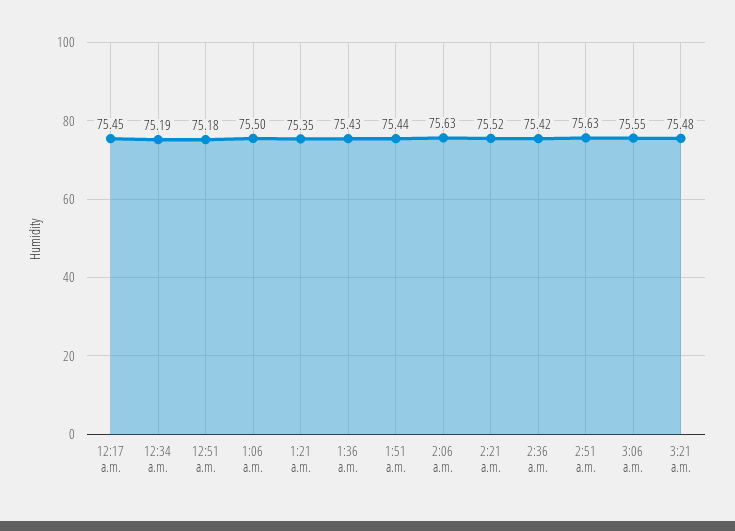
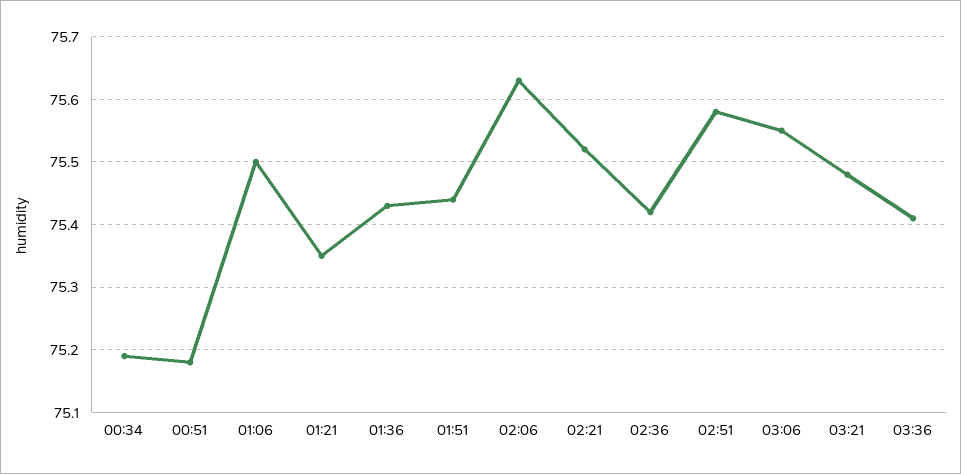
12:17 a.m.: 75.45 -> none
2:51 a.m.: 75.63 -> 75.58
03:36: none -> 75.41

